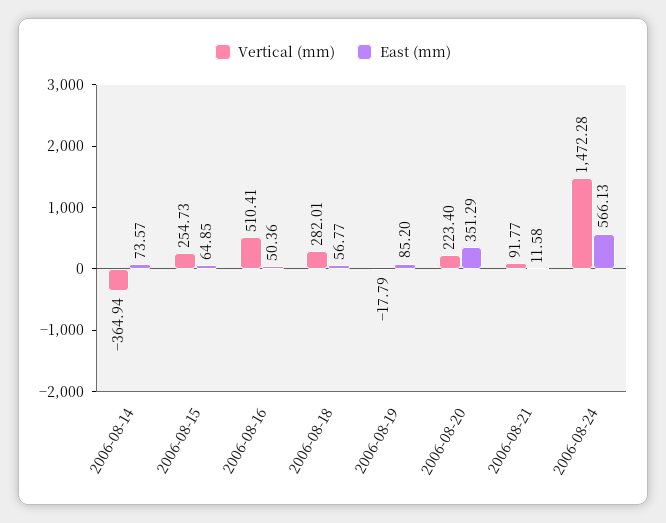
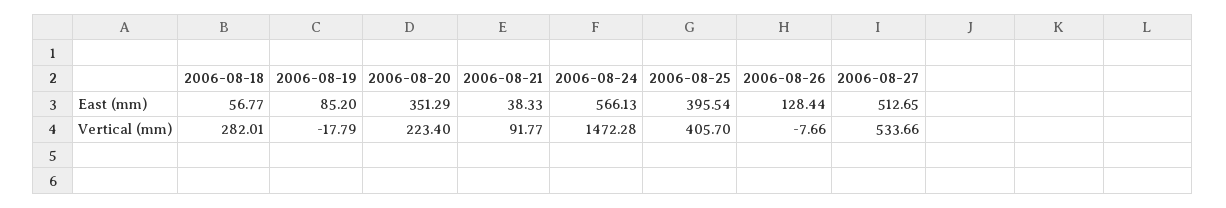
Vertical (mm), 2006-08-14: -364.94 -> none
East (mm), 2006-08-14: 73.57 -> none
Vertical (mm), 2006-08-15: 254.73 -> none
East (mm), 2006-08-15: 64.85 -> none
Vertical (mm), 2006-08-16: 510.41 -> none
East (mm), 2006-08-16: 50.36 -> none
East (mm), 2006-08-21: 11.58 -> 38.33
East (mm), 2006-08-25: none -> 395.54
East (mm), 2006-08-26: none -> 128.44
East (mm), 2006-08-27: none -> 512.65
Vertical (mm), 2006-08-25: none -> 405.7
Vertical (mm), 2006-08-26: none -> -7.66
Vertical (mm), 2006-08-27: none -> 533.66

